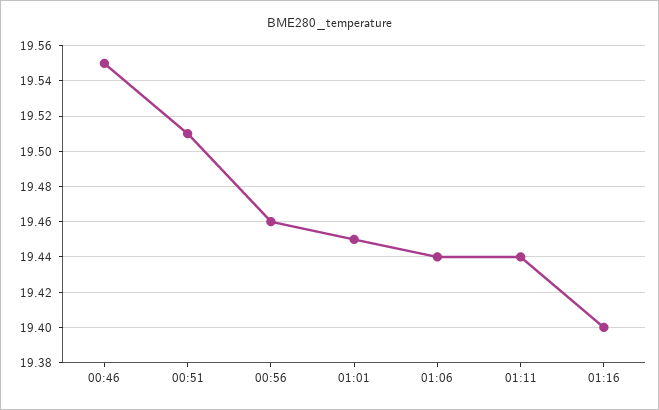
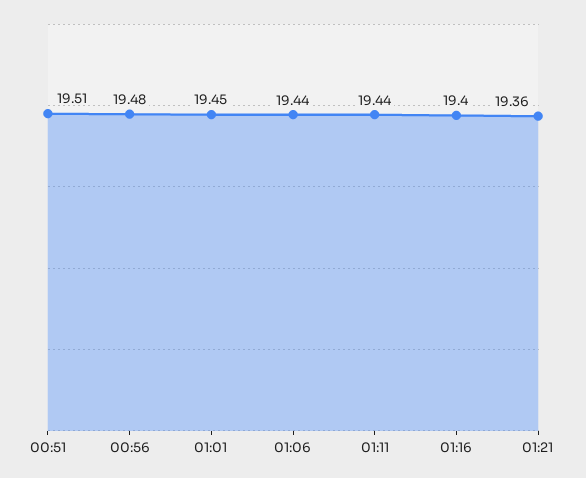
00:46: 19.55 -> none
00:56: 19.46 -> 19.48
01:21: none -> 19.36

